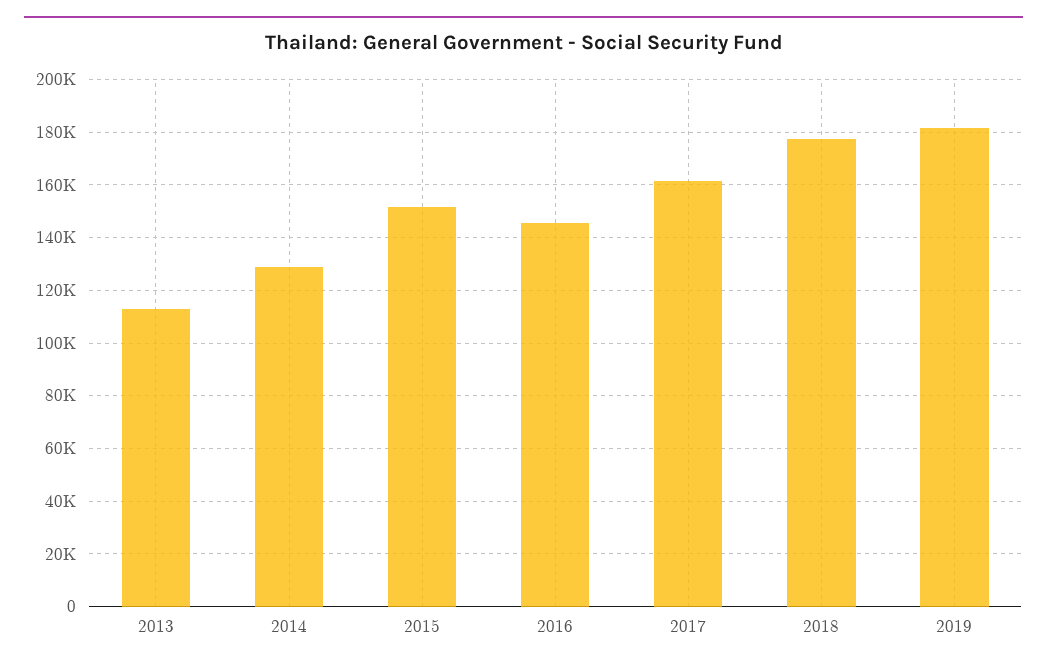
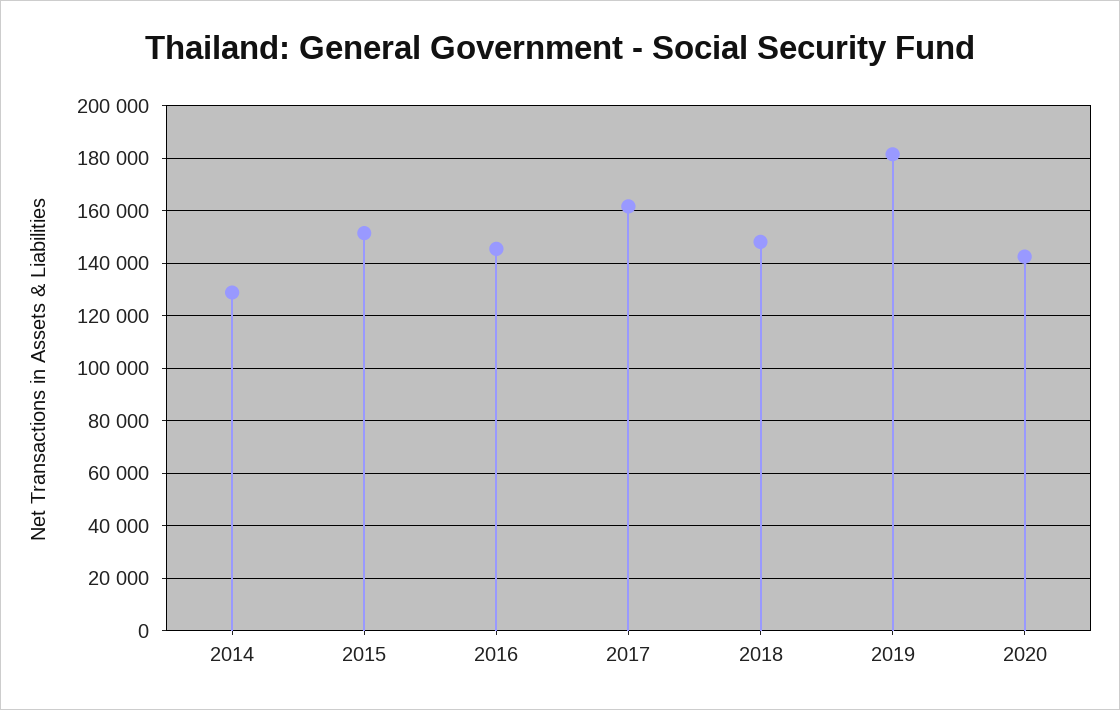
2013: 112500 -> none
2018: 177500 -> 147500
2020: none -> 142500

